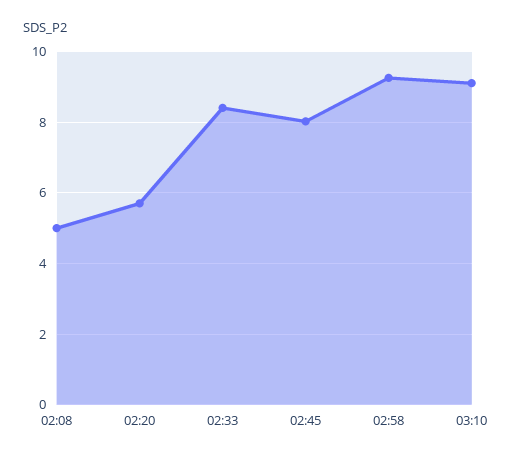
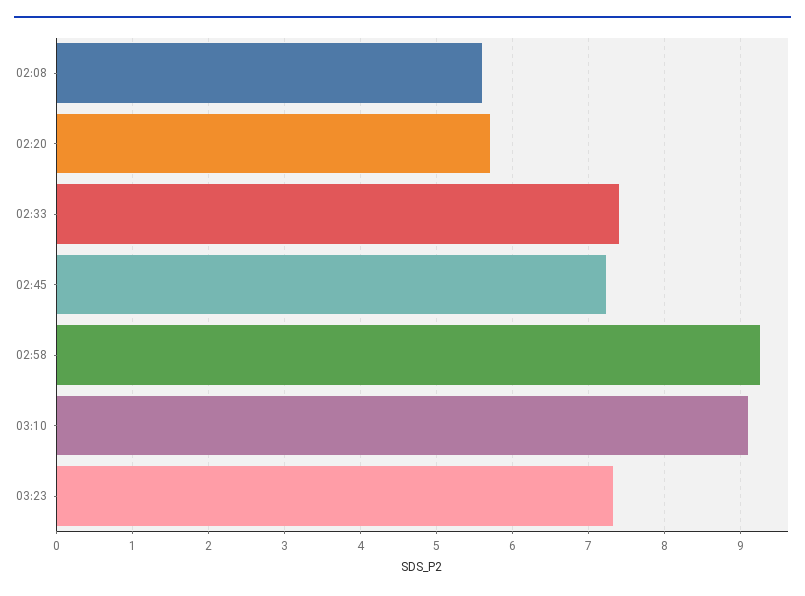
02:08: 5 -> 5.6
02:33: 8.4 -> 7.4
02:45: 8 -> 7.2
03:23: none -> 7.3

